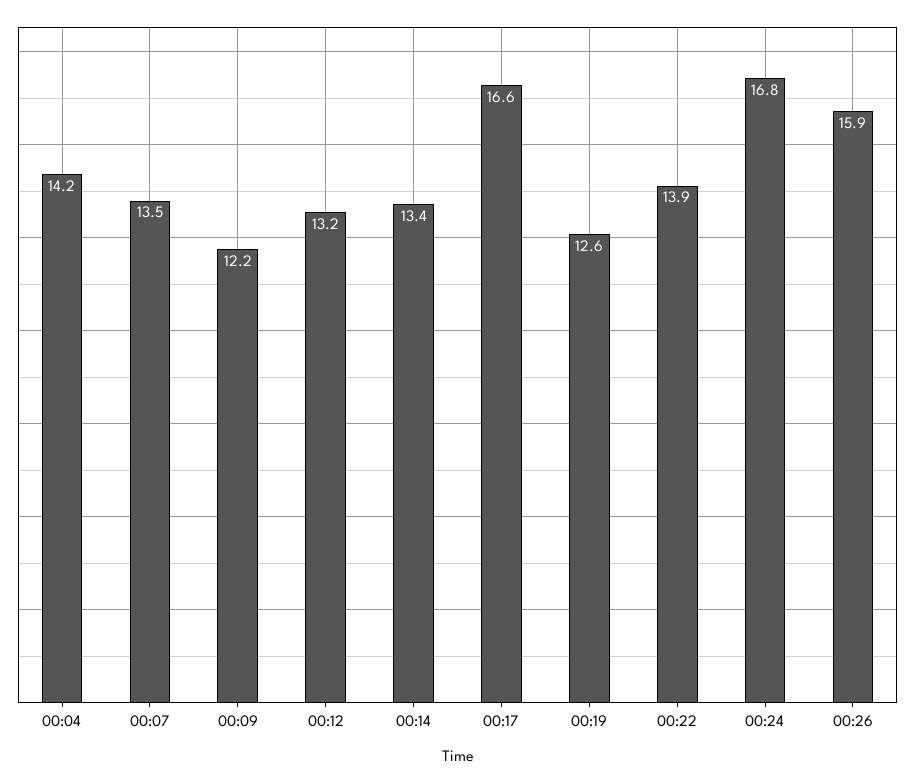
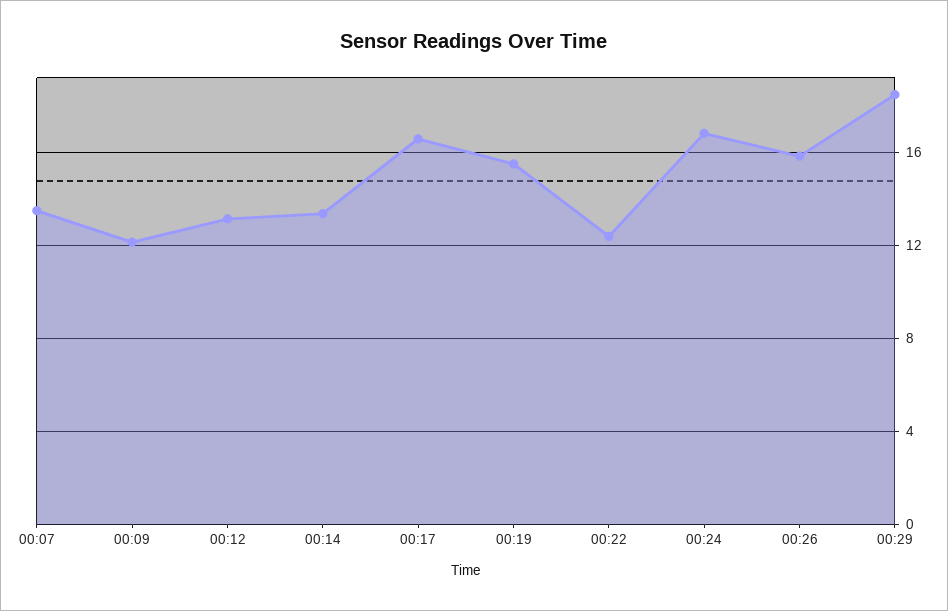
00:04: 14.2 -> none
00:19: 12.6 -> 15.5
00:22: 13.9 -> 12.5
00:29: none -> 18.5

